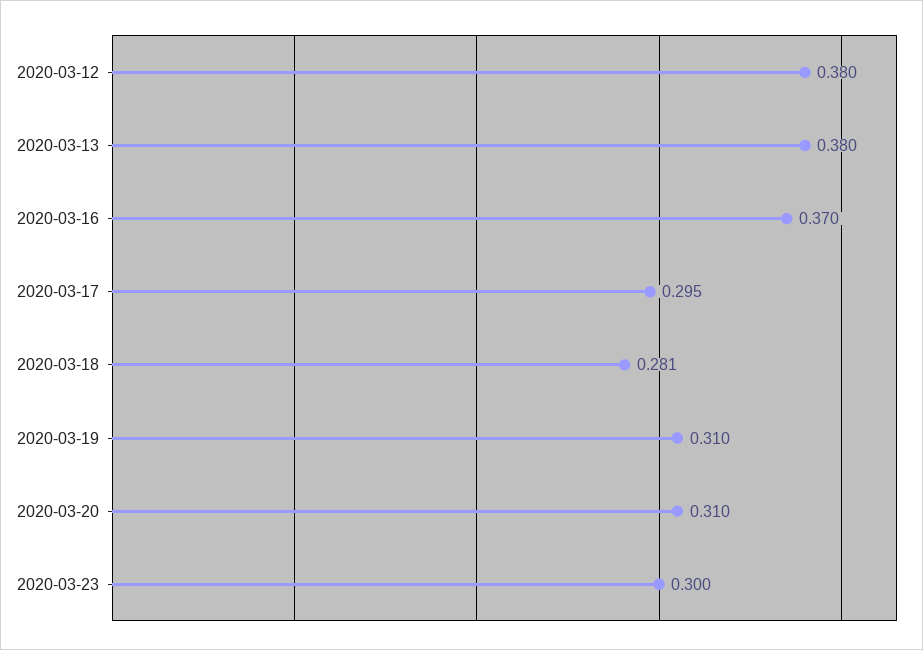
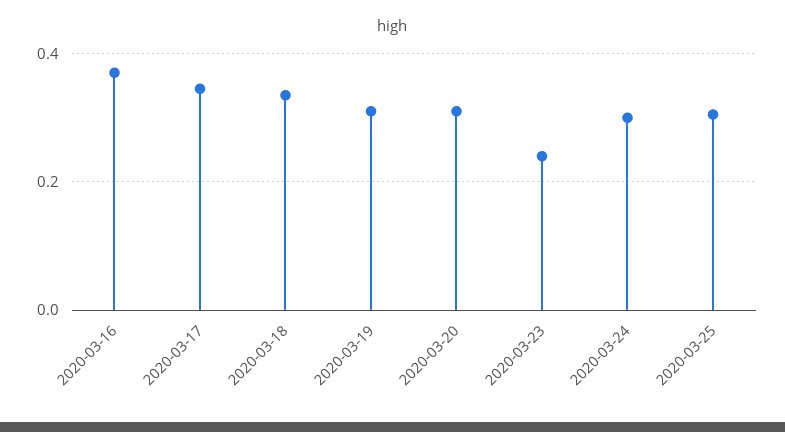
2020-03-12: 0.38 -> none
2020-03-13: 0.38 -> none
2020-03-17: 0.295 -> 0.34
2020-03-18: 0.281 -> 0.34
2020-03-23: 0.3 -> 0.24
2020-03-24: none -> 0.3
2020-03-25: none -> 0.3

